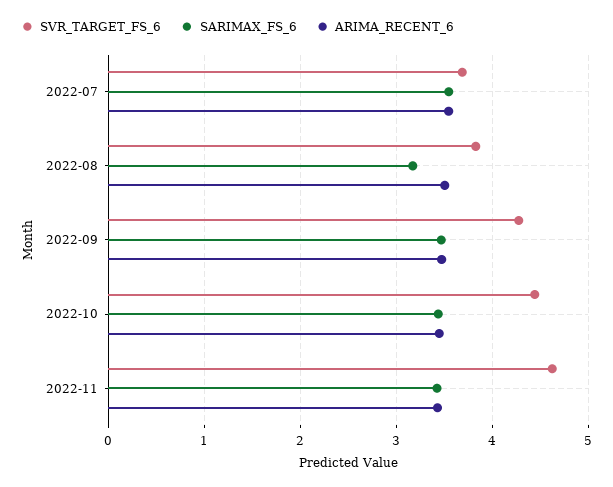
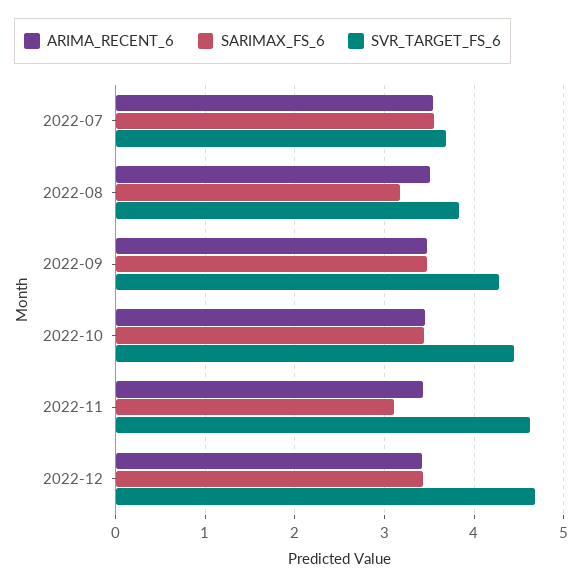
SARIMAX_FS_6, 2022-11: 3.4 -> 3.1
ARIMA_RECENT_6, 2022-12: none -> 3.4
SARIMAX_FS_6, 2022-12: none -> 3.4
SVR_TARGET_FS_6, 2022-12: none -> 4.7

